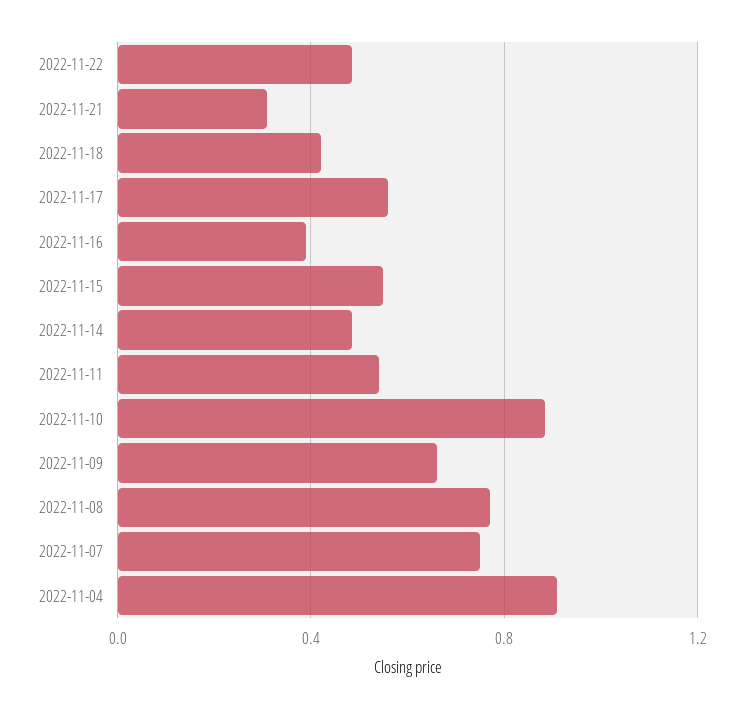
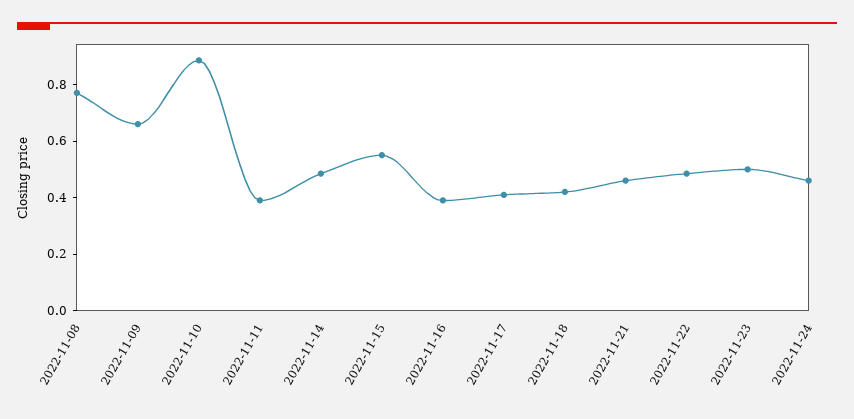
2022-11-21: 0.3 -> 0.45
2022-11-17: 0.55 -> 0.4
2022-11-11: 0.55 -> 0.4
2022-11-07: 0.75 -> none
2022-11-04: 0.9 -> none
2022-11-23: none -> 0.5
2022-11-24: none -> 0.45

